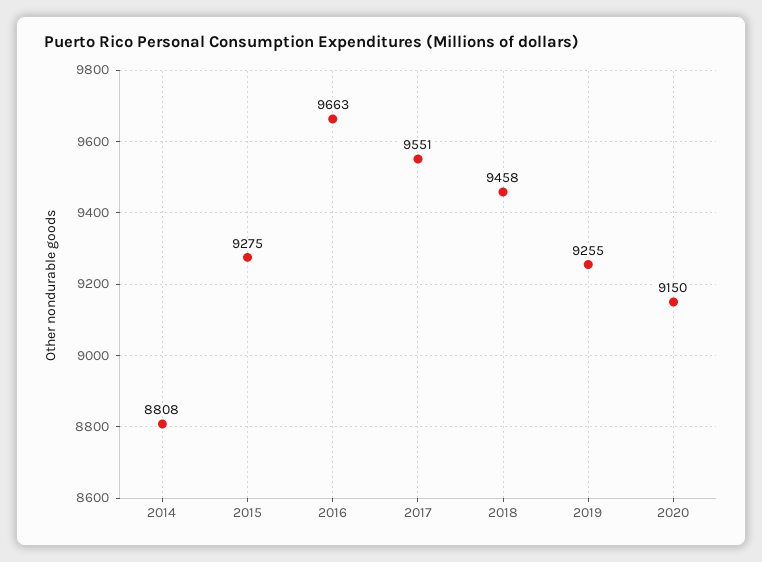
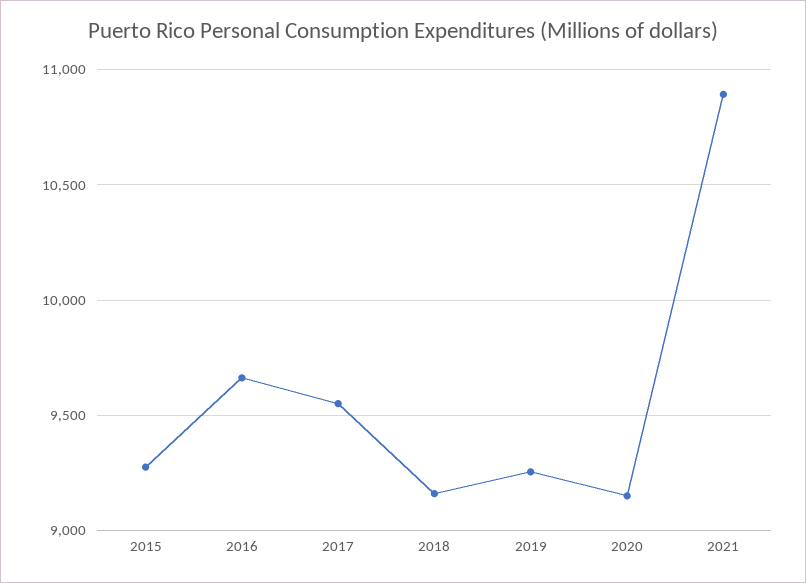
2014: 8808 -> none
2018: 9458 -> 9150
2021: none -> 10900

